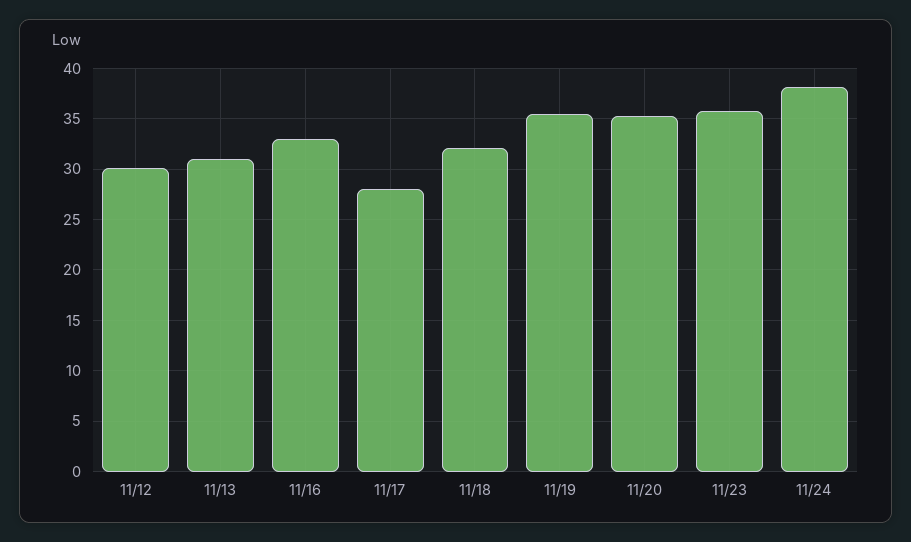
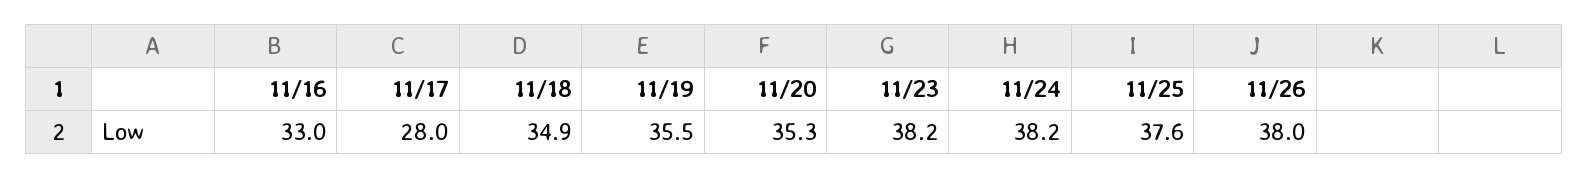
11/12: 30 -> none
11/13: 31 -> none
11/18: 32 -> 34.9
11/23: 36 -> 38.2
11/25: none -> 37.6
11/26: none -> 38

